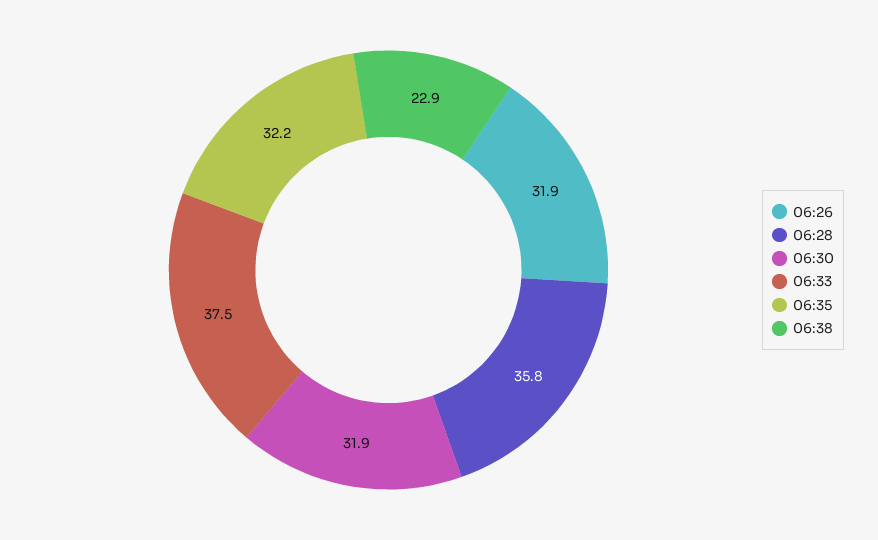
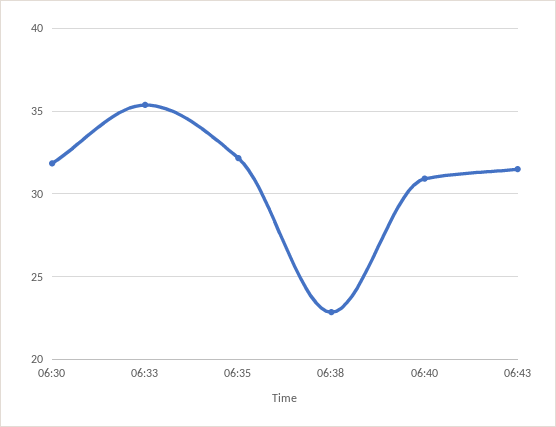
06:26: 31.9 -> none
06:28: 35.8 -> none
06:33: 37.5 -> 35.5
06:40: none -> 31
06:43: none -> 31.5

